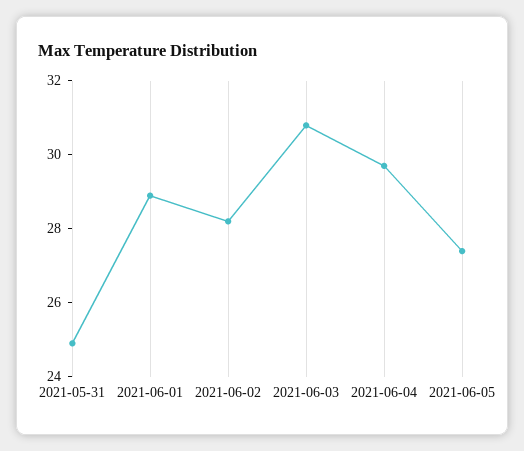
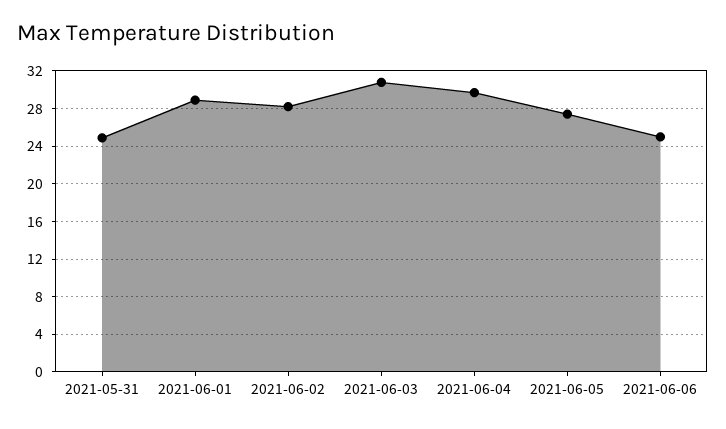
2021-06-06: none -> 25

